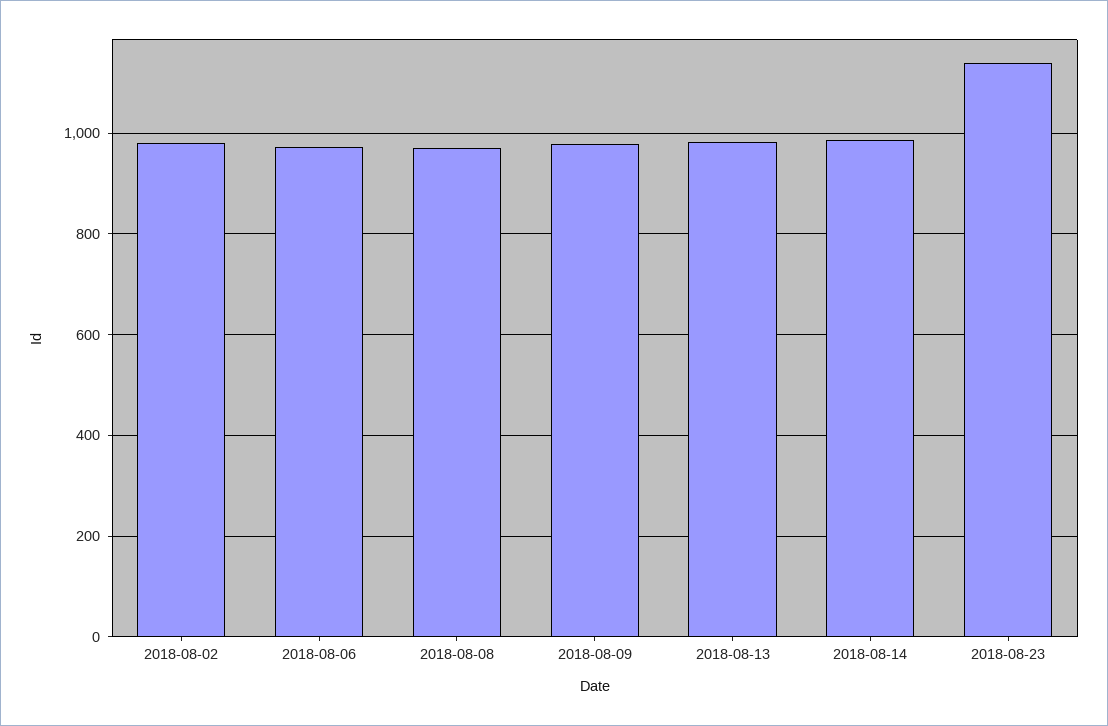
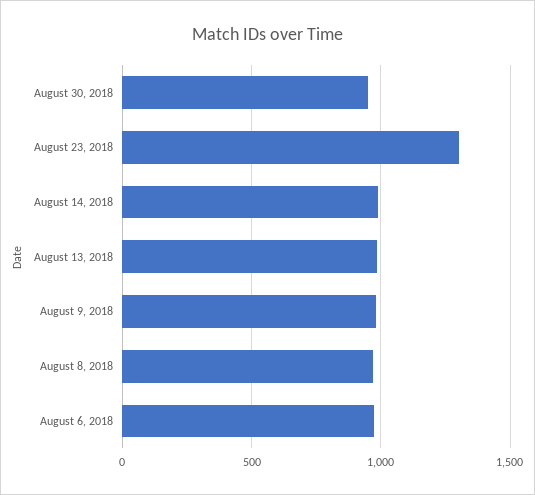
2018-08-02: 980 -> none
2018-08-23: 1140 -> 1300
August 30, 2018: none -> 950

